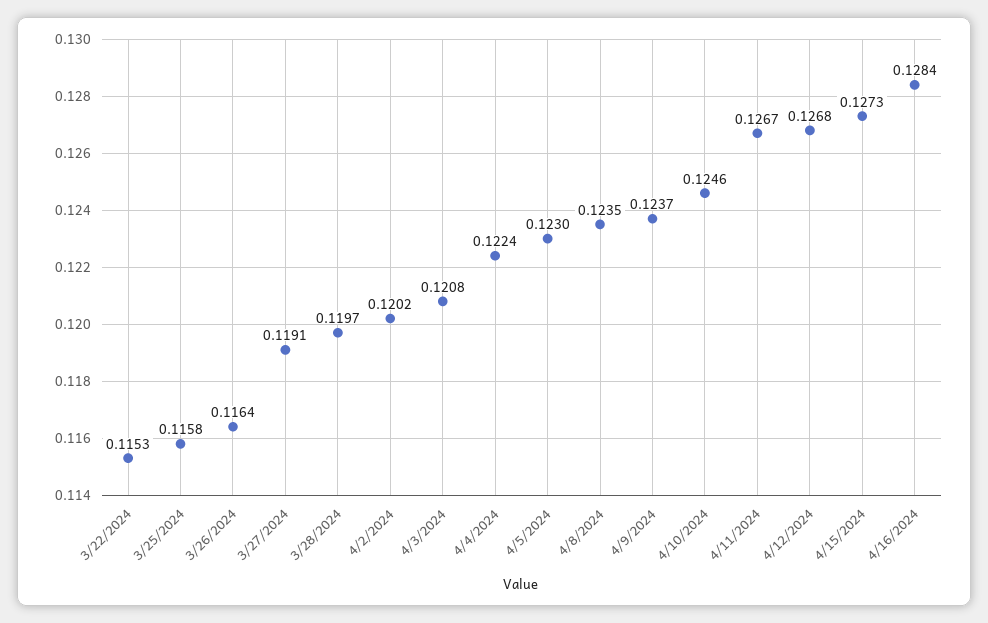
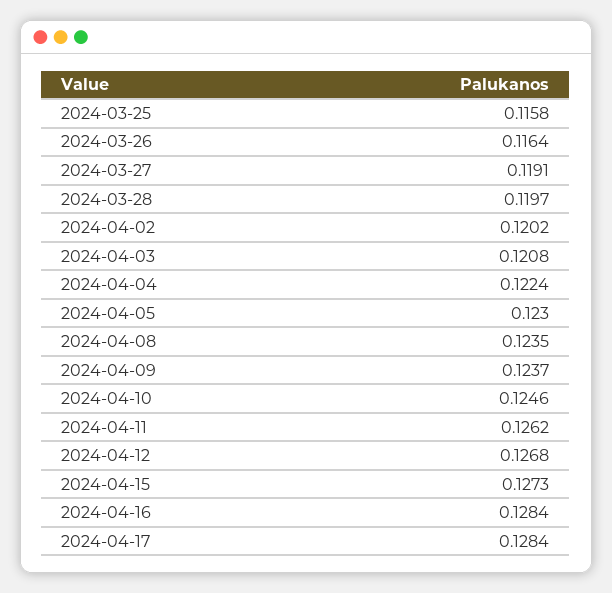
3/22/2024: 0.1153 -> none
4/11/2024: 0.1267 -> 0.1262
2024-04-17: none -> 0.1284

